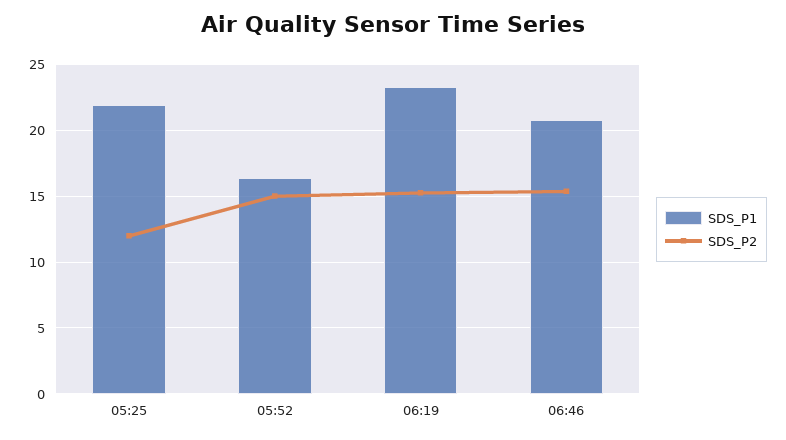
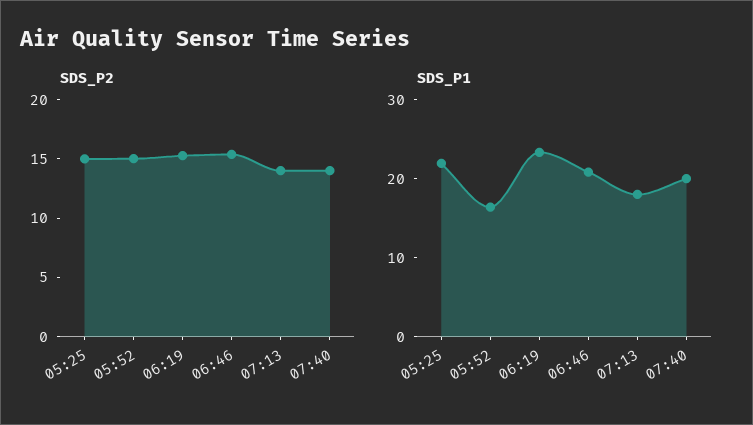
SDS_P2, 05:25: 12 -> 15
SDS_P2, 07:13: none -> 14
SDS_P2, 07:40: none -> 14
SDS_P1, 07:13: none -> 18
SDS_P1, 07:40: none -> 20

